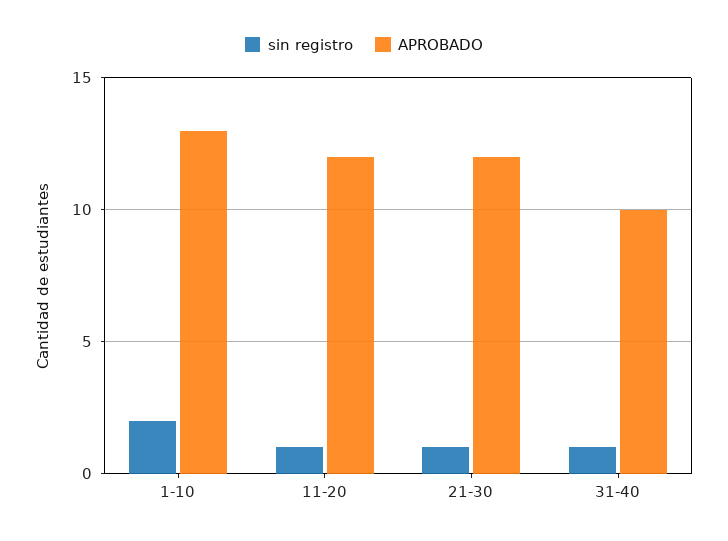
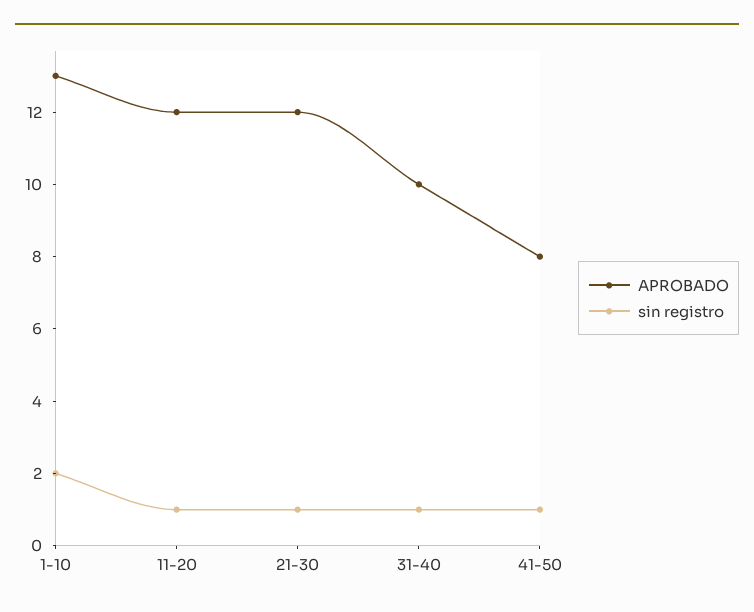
APROBADO, 41-50: none -> 8
sin registro, 41-50: none -> 1

